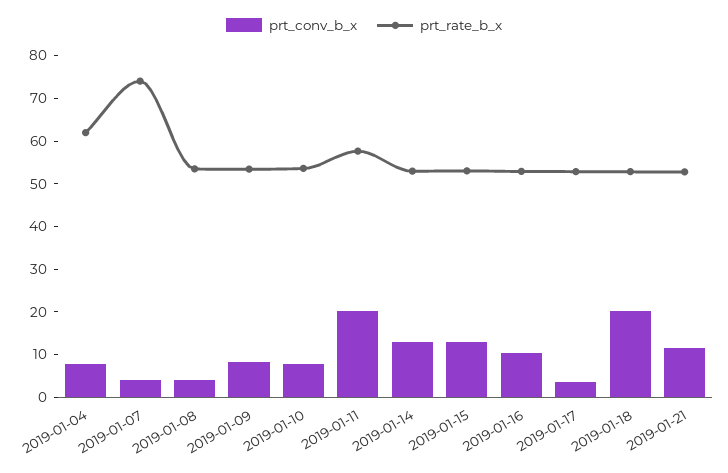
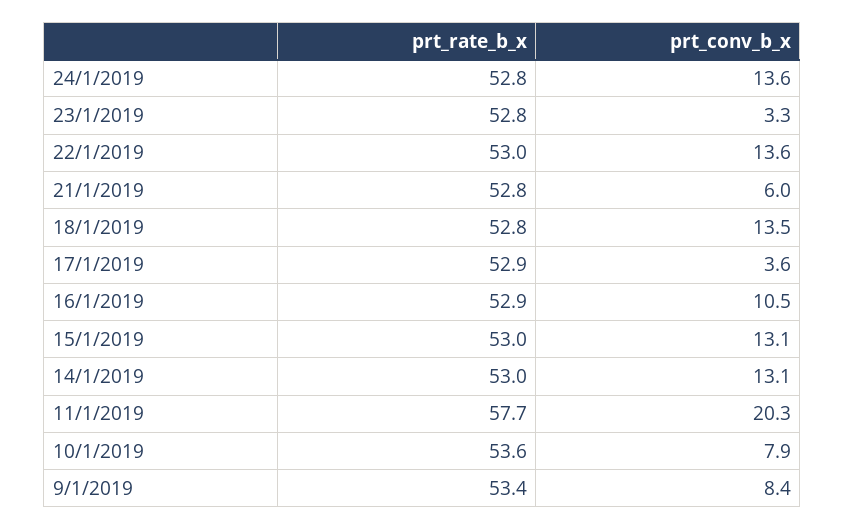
prt_conv_b_x, 2019-01-04: 8 -> none
prt_rate_b_x, 2019-01-04: 62 -> none
prt_conv_b_x, 2019-01-07: 4 -> none
prt_rate_b_x, 2019-01-07: 74 -> none
prt_conv_b_x, 2019-01-08: 4 -> none
prt_rate_b_x, 2019-01-08: 54 -> none
prt_conv_b_x, 2019-01-18: 20 -> 13.5
prt_conv_b_x, 2019-01-21: 12 -> 6
prt_rate_b_x, 24/1/2019: none -> 52.8
prt_conv_b_x, 24/1/2019: none -> 13.6
prt_rate_b_x, 23/1/2019: none -> 52.8
prt_conv_b_x, 23/1/2019: none -> 3.3
prt_rate_b_x, 22/1/2019: none -> 53
prt_conv_b_x, 22/1/2019: none -> 13.6

